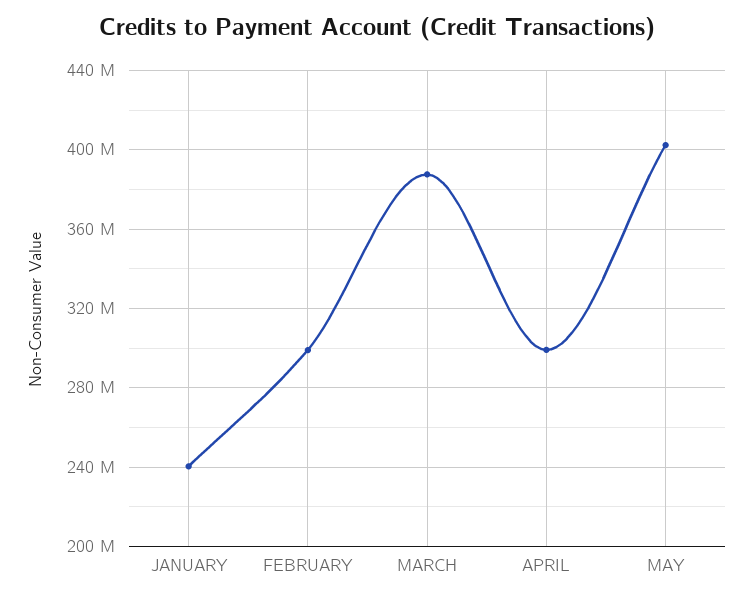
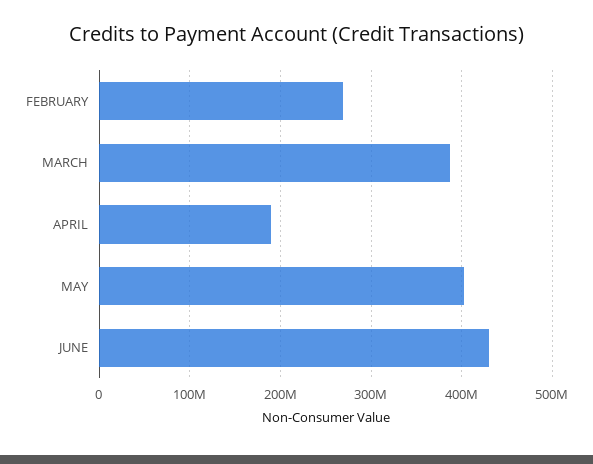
JANUARY: 240000000 -> none
FEBRUARY: 300000000 -> 270000000
APRIL: 300000000 -> 190000000
JUNE: none -> 430000000

